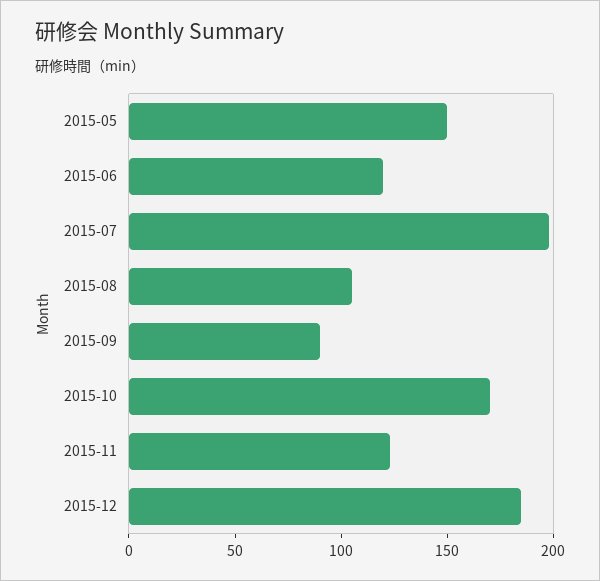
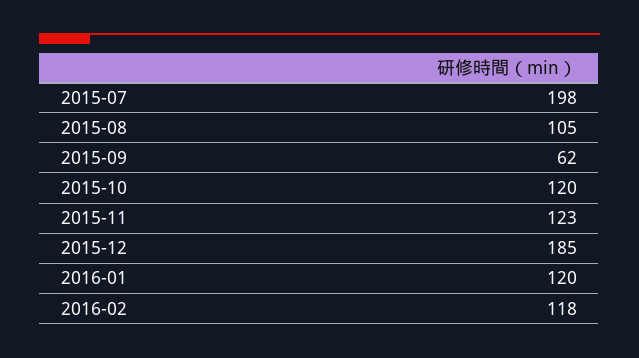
2015-05: 150 -> none
2015-06: 120 -> none
2015-09: 90 -> 62
2015-10: 170 -> 120
2016-01: none -> 120
2016-02: none -> 118

